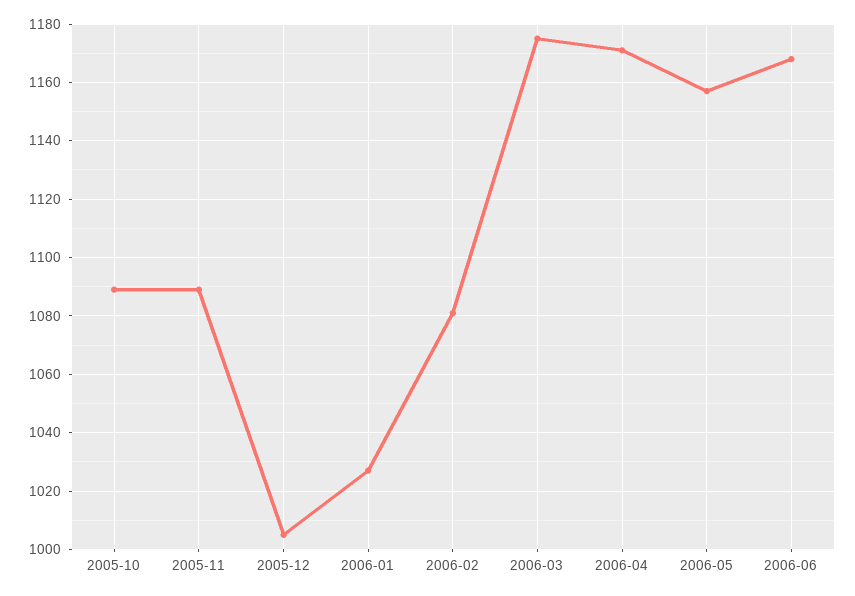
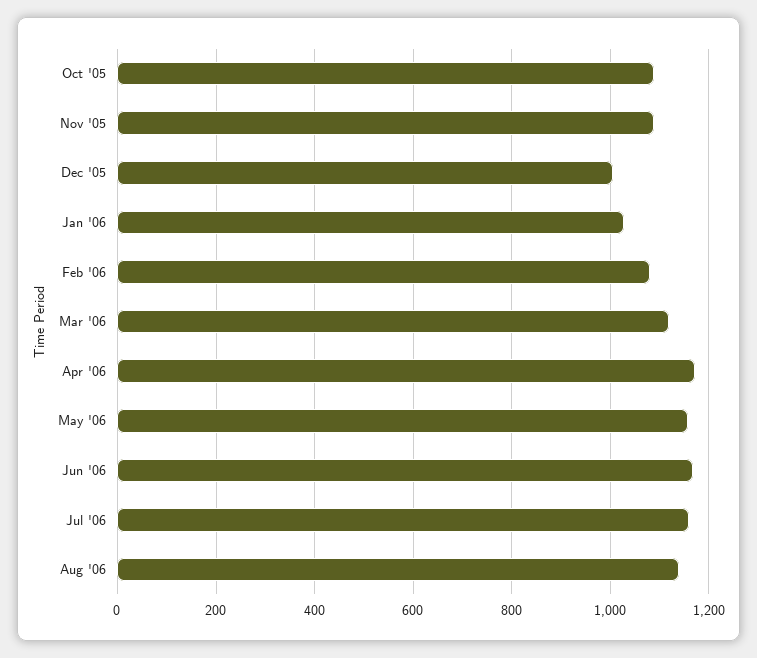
2006-03: 1175 -> 1120
Jul '06: none -> 1160
Aug '06: none -> 1140

